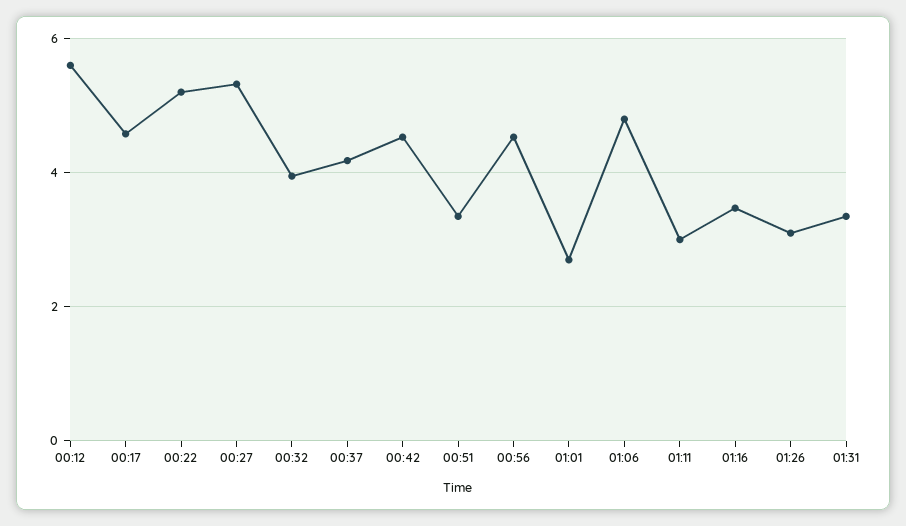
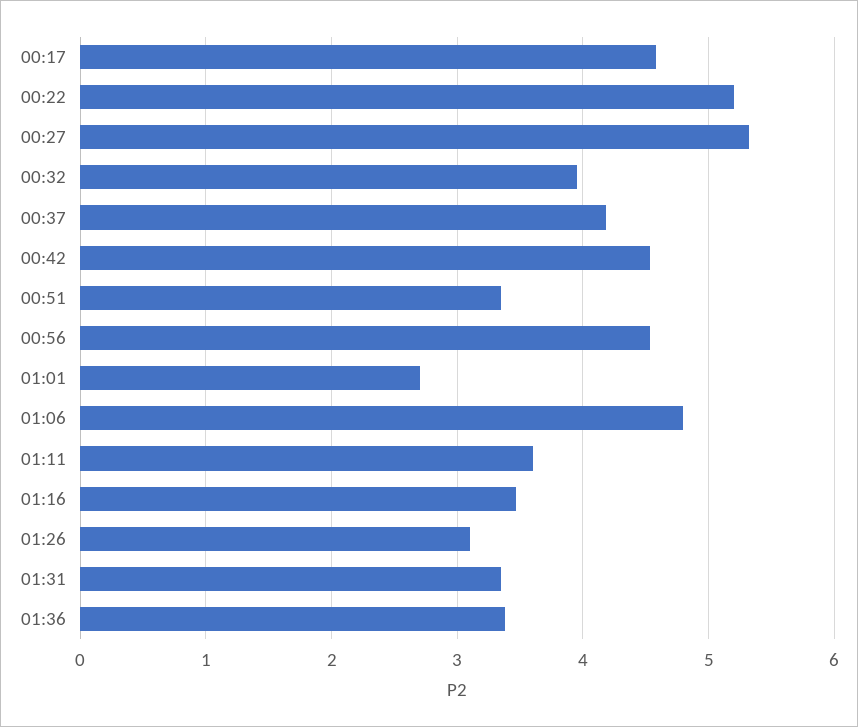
00:12: 5.6 -> none
01:11: 3 -> 3.6
01:36: none -> 3.4

